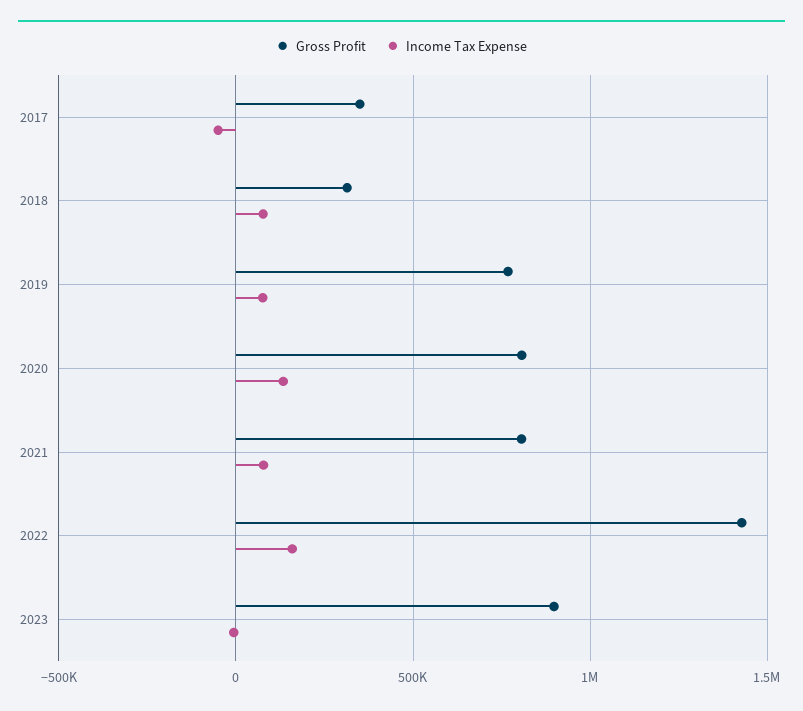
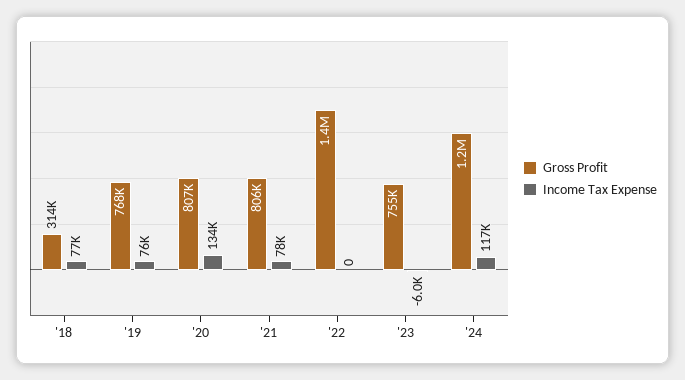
Gross Profit, 2017: 350000 -> none
Income Tax Expense, 2017: -50000 -> none
Income Tax Expense, 2022: 150000 -> 0
Gross Profit, 2023: 900000 -> 755000
Gross Profit, '24: none -> 1200000
Income Tax Expense, '24: none -> 117000

